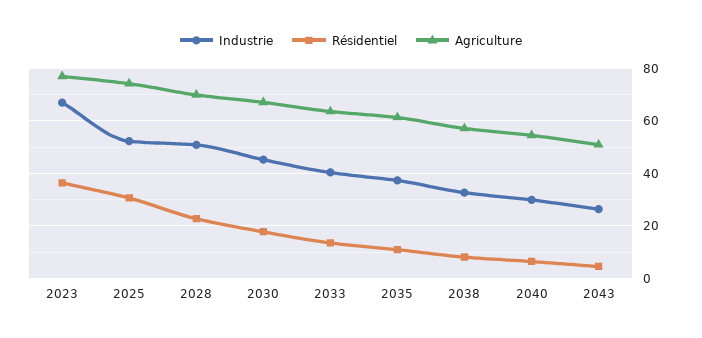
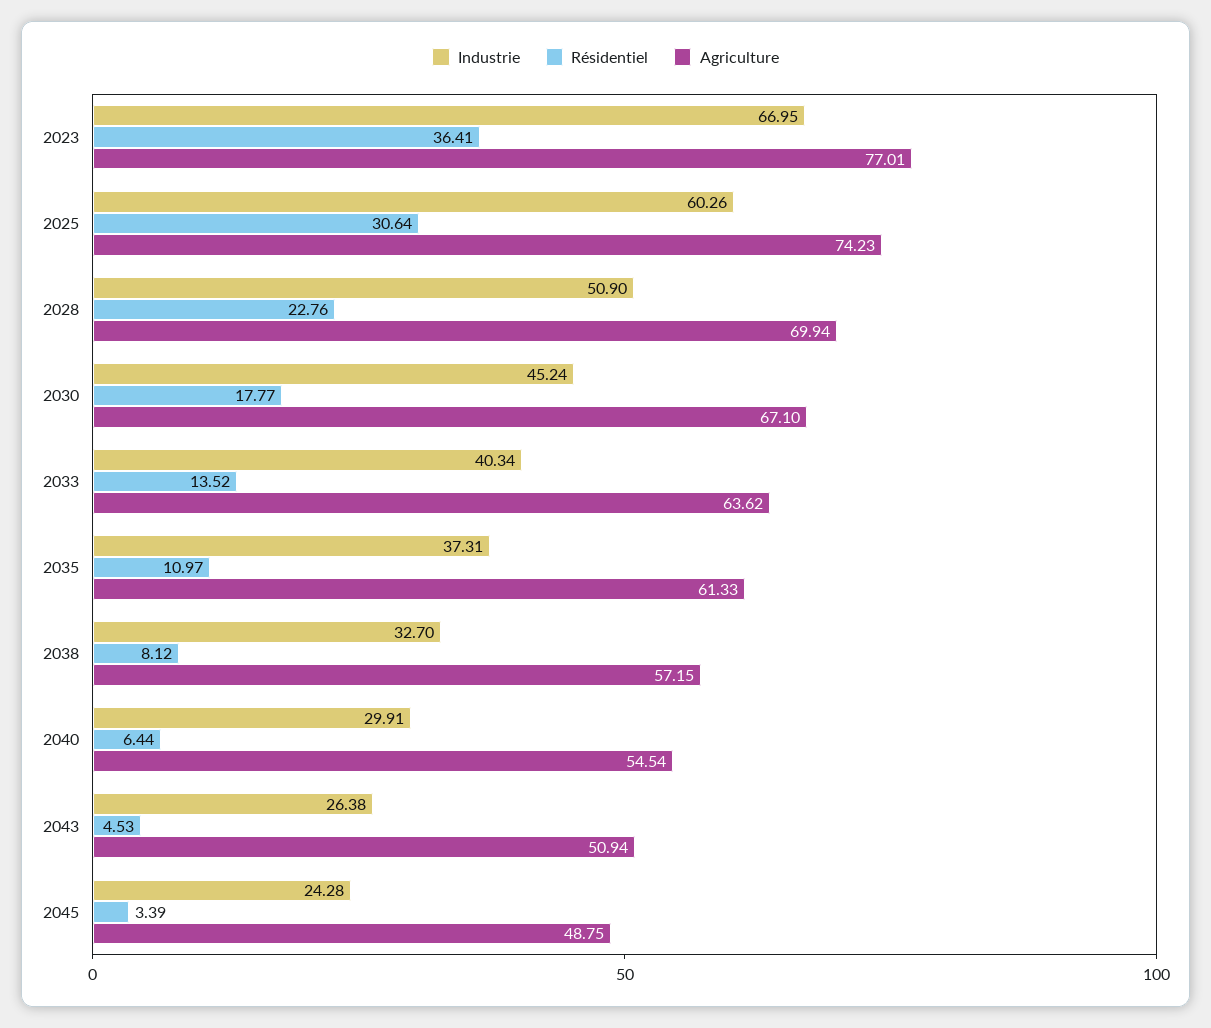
Industrie, 2025: 52.5 -> 60.26
Industrie, 2045: none -> 24.28
Résidentiel, 2045: none -> 3.39
Agriculture, 2045: none -> 48.75

